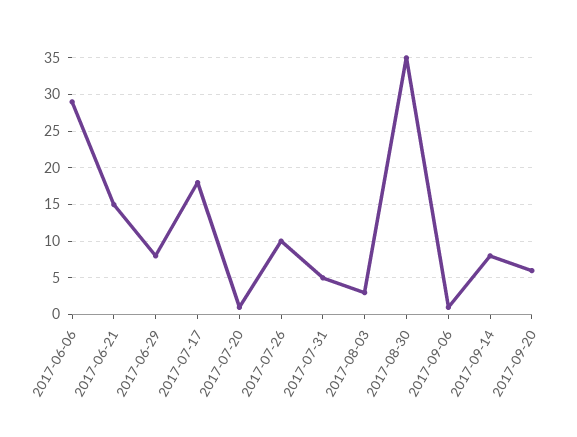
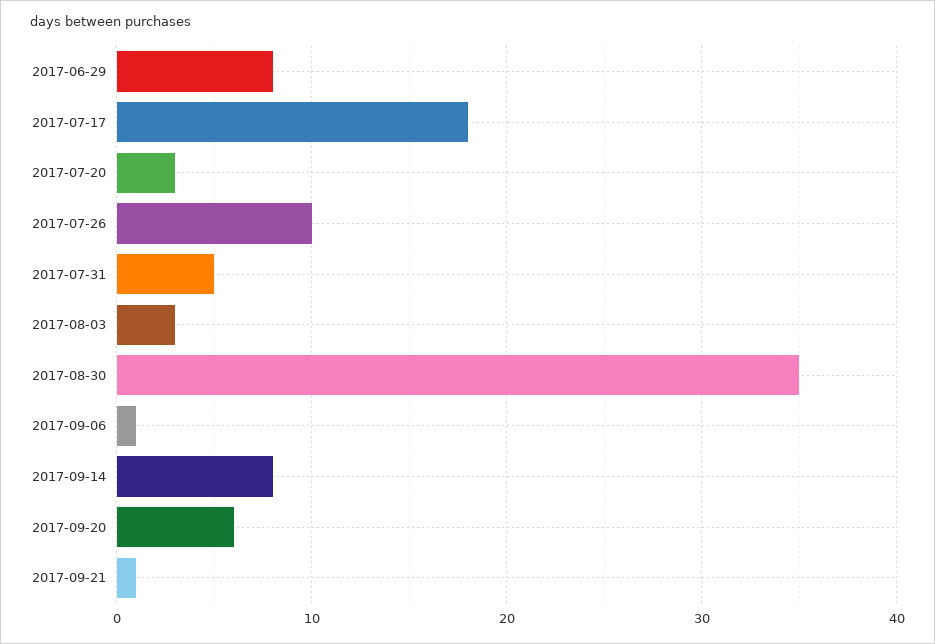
2017-06-06: 29 -> none
2017-06-21: 15 -> none
2017-07-20: 1 -> 3
2017-09-21: none -> 1

